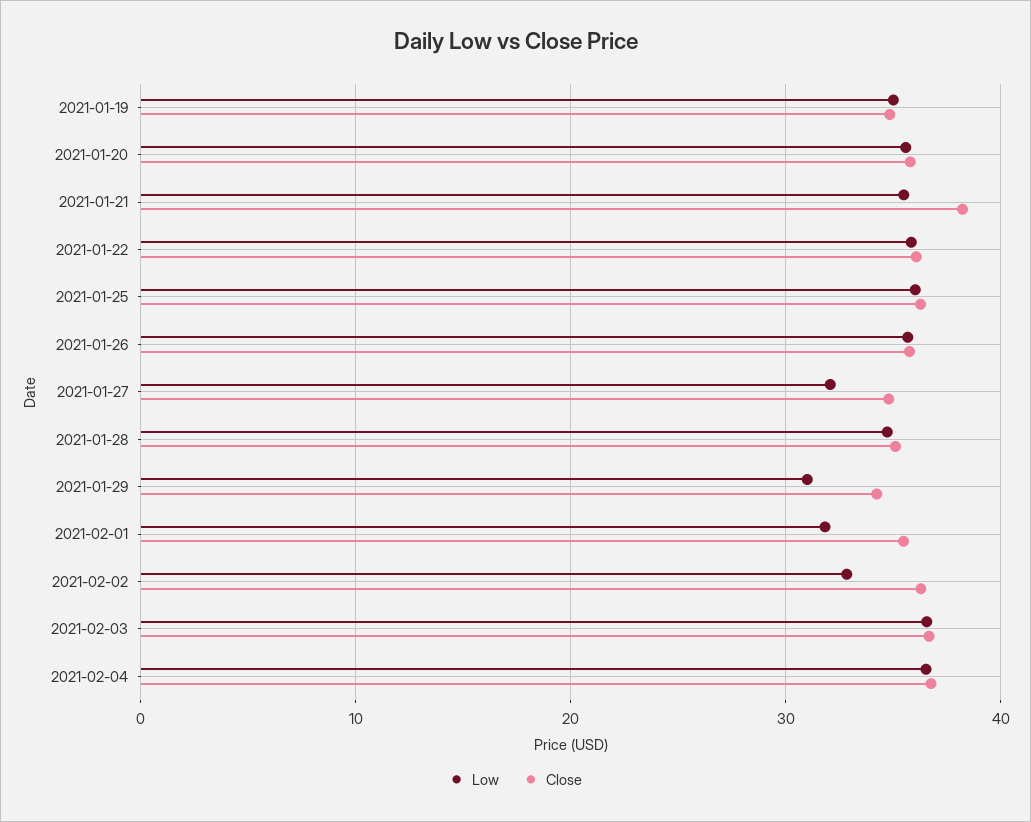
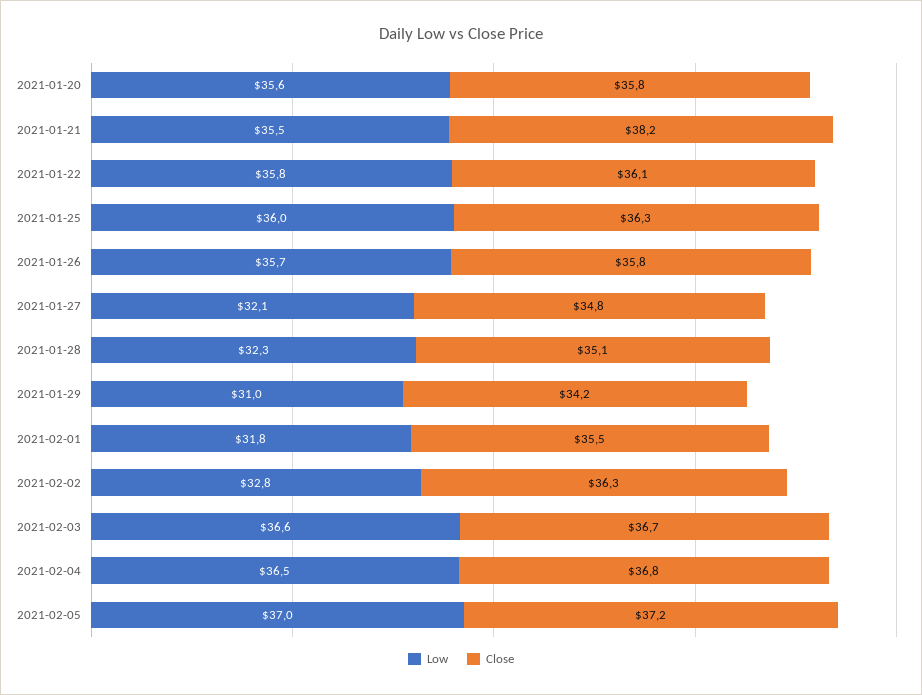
Low, 2021-01-19: 35 -> none
Close, 2021-01-19: 35 -> none
Low, 2021-01-28: 35 -> 32.3
Low, 2021-02-05: none -> 37
Close, 2021-02-05: none -> 37.2

